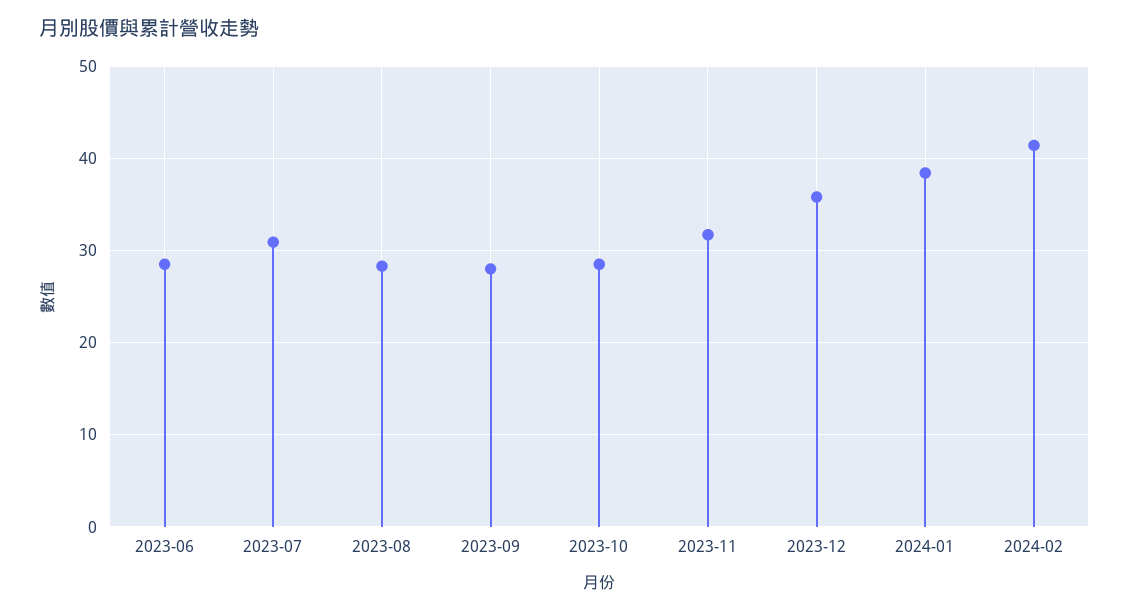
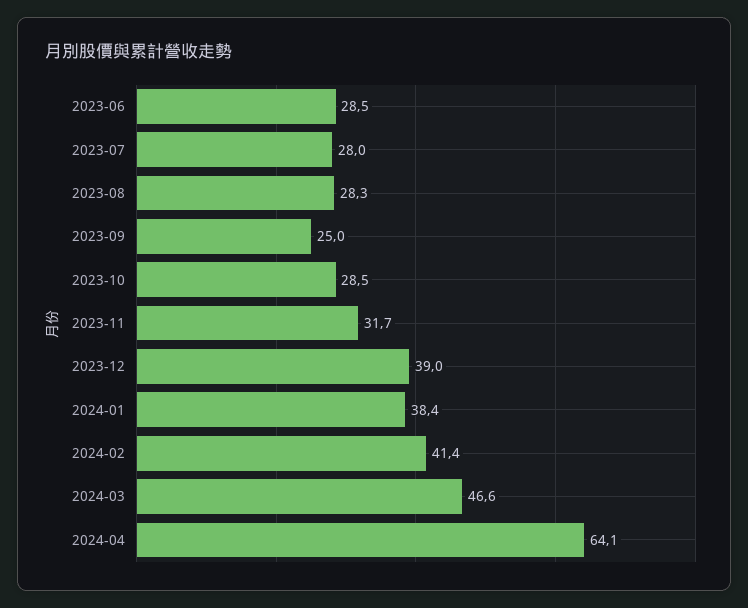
2023-07: 31 -> 28
2023-09: 28 -> 25
2023-12: 36 -> 39
2024-03: none -> 46.6
2024-04: none -> 64.1

